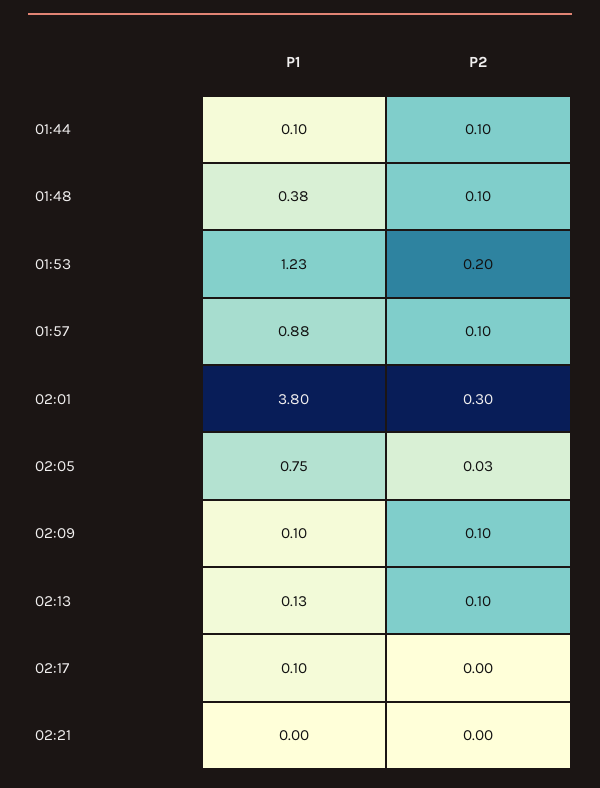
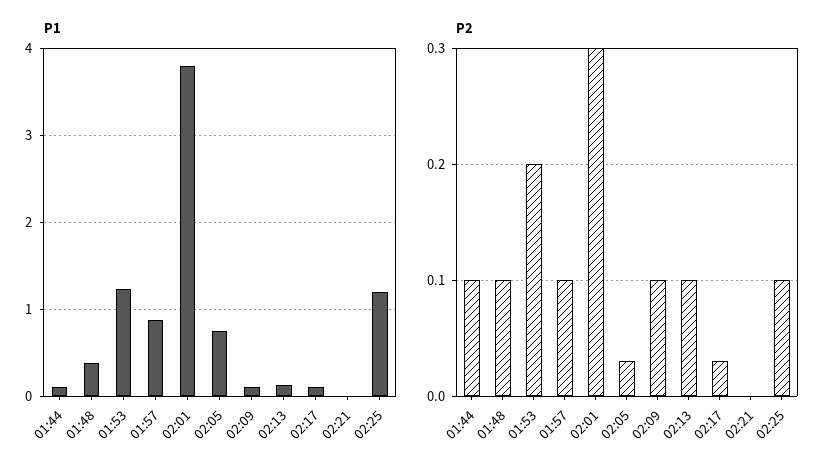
P2, 02:17: 0 -> 0.03
P1, 02:25: none -> 1.2
P2, 02:25: none -> 0.1

